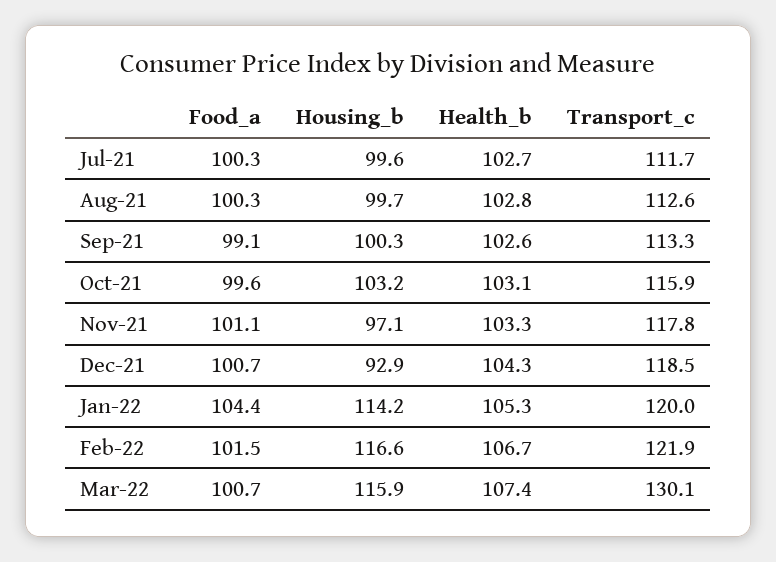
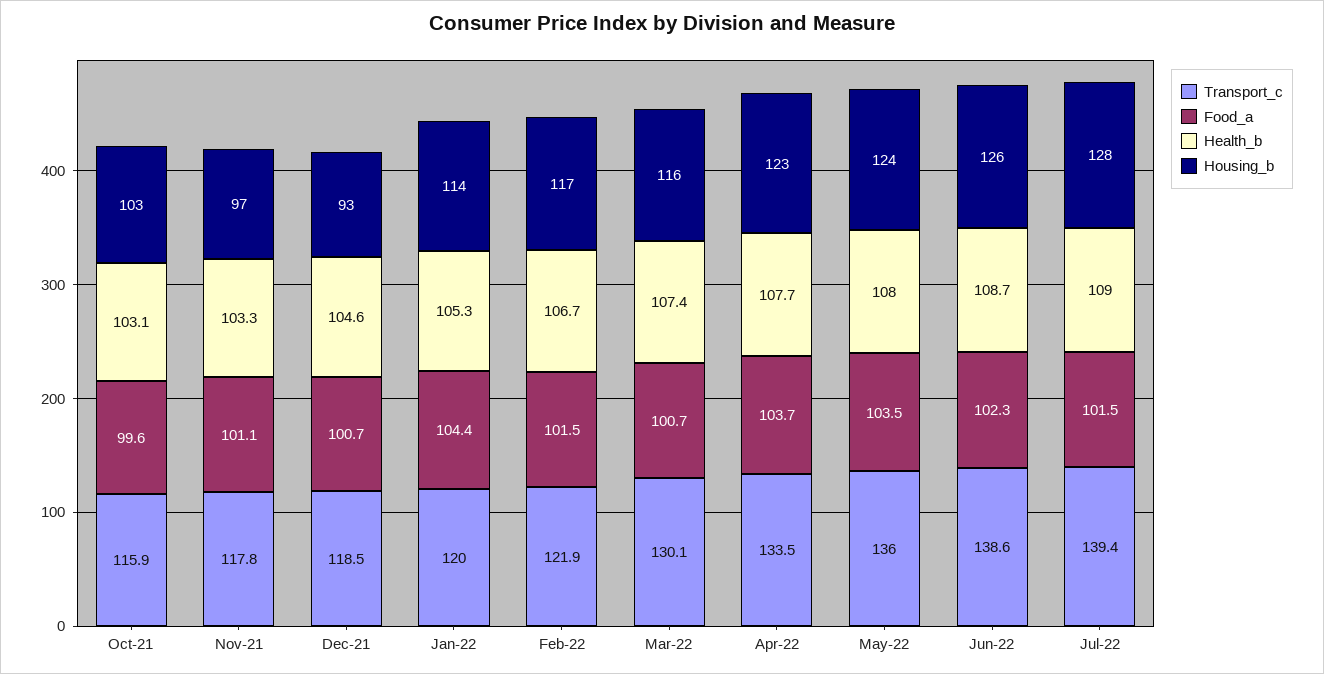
Food_a, Jul-21: 100.3 -> none
Housing_b, Jul-21: 99.6 -> none
Health_b, Jul-21: 102.7 -> none
Transport_c, Jul-21: 111.7 -> none
Food_a, Aug-21: 100.3 -> none
Housing_b, Aug-21: 99.7 -> none
Health_b, Aug-21: 102.8 -> none
Transport_c, Aug-21: 112.6 -> none
Food_a, Sep-21: 99.1 -> none
Housing_b, Sep-21: 100.3 -> none
Health_b, Sep-21: 102.6 -> none
Transport_c, Sep-21: 113.3 -> none
Health_b, Dec-21: 104.3 -> 104.6
Transport_c, Apr-22: none -> 133.5
Food_a, Apr-22: none -> 103.7
Health_b, Apr-22: none -> 107.7
Housing_b, Apr-22: none -> 123
Transport_c, May-22: none -> 136
Food_a, May-22: none -> 103.5
Health_b, May-22: none -> 108
Housing_b, May-22: none -> 124
Transport_c, Jun-22: none -> 138.6
Food_a, Jun-22: none -> 102.3
Health_b, Jun-22: none -> 108.7
Housing_b, Jun-22: none -> 126
Transport_c, Jul-22: none -> 139.4
Food_a, Jul-22: none -> 101.5
Health_b, Jul-22: none -> 109
Housing_b, Jul-22: none -> 128

